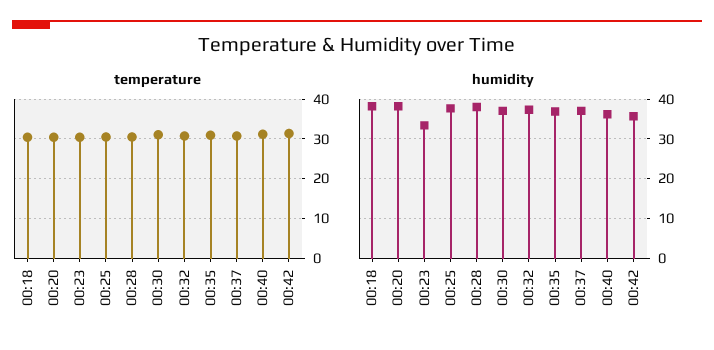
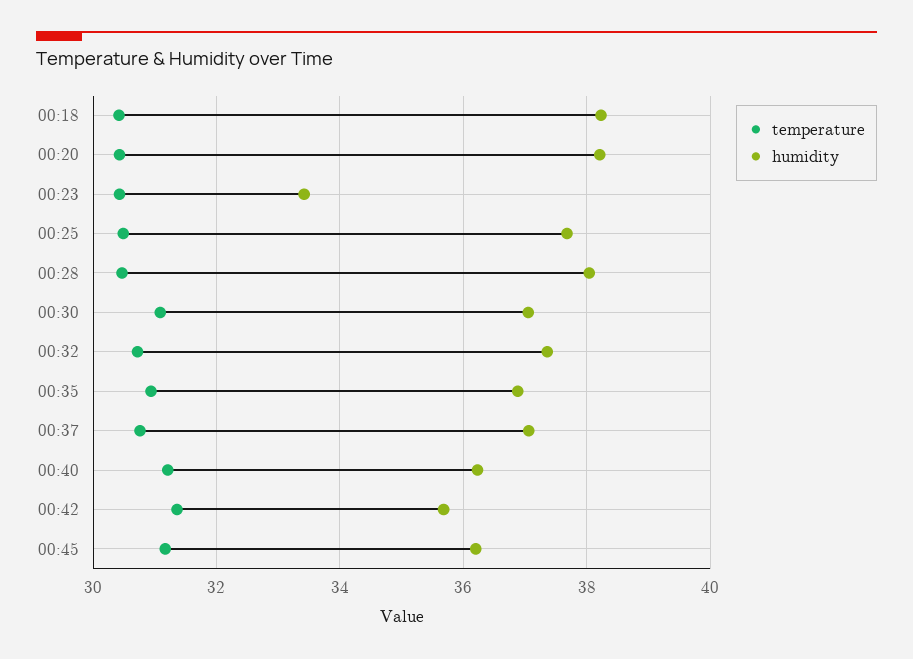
temperature, 00:45: none -> 31.2
humidity, 00:45: none -> 36.2

